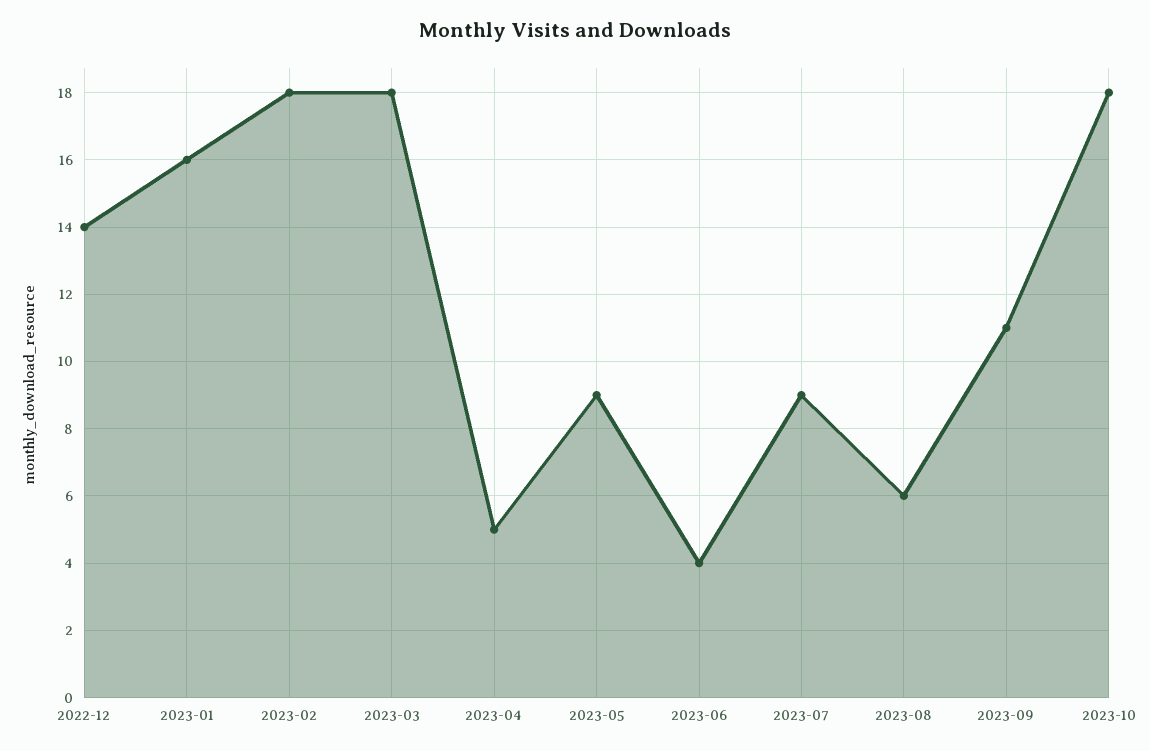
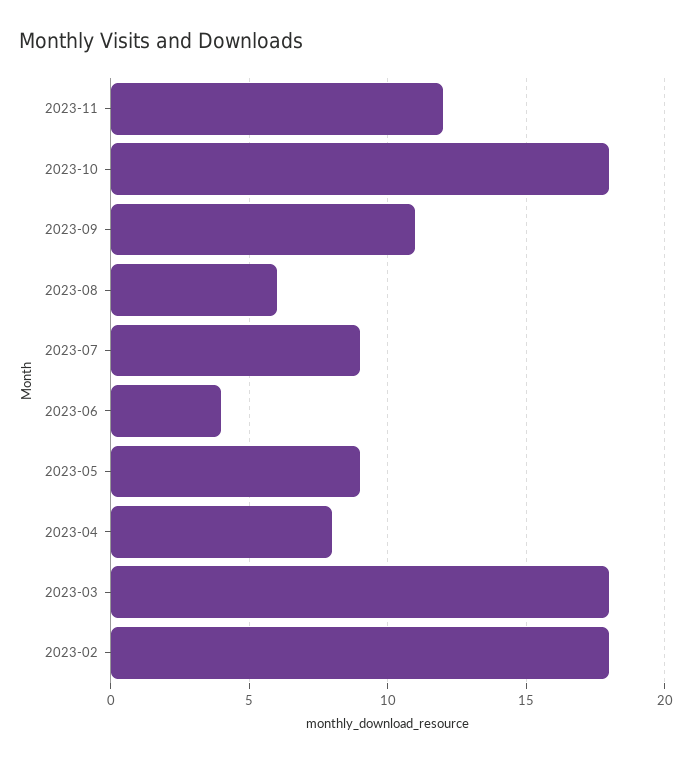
2022-12: 14 -> none
2023-01: 16 -> none
2023-04: 5 -> 8
2023-11: none -> 12

